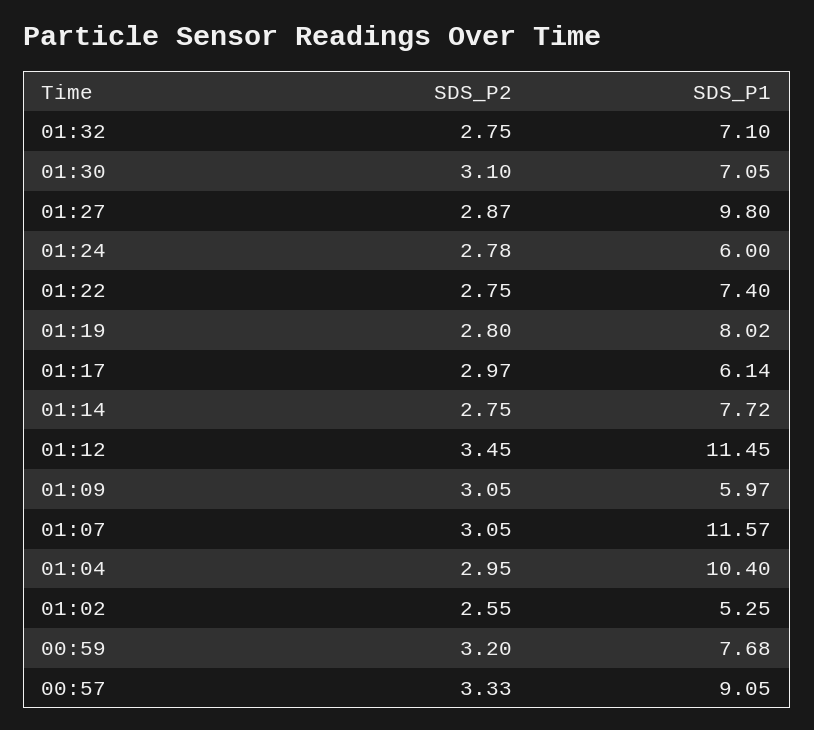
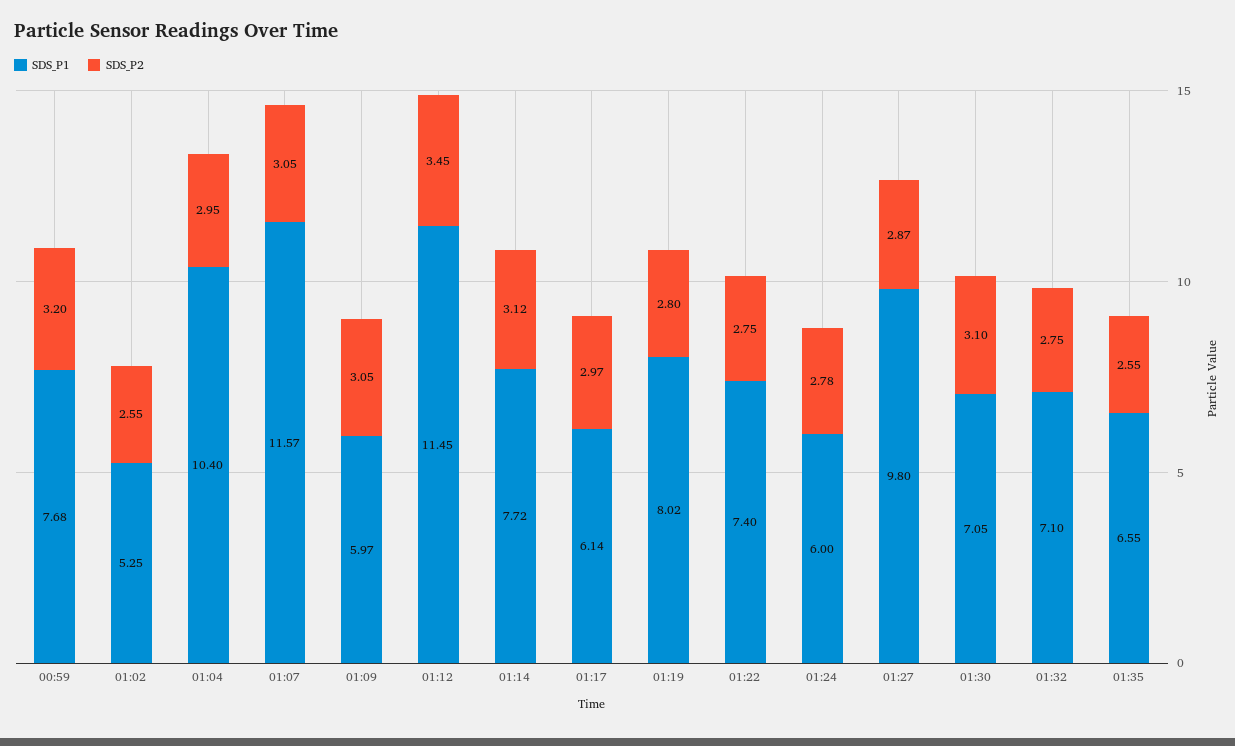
SDS_P2, 01:14: 2.75 -> 3.12
SDS_P2, 00:57: 3.33 -> none
SDS_P1, 00:57: 9.05 -> none
SDS_P1, 01:35: none -> 6.55
SDS_P2, 01:35: none -> 2.55

